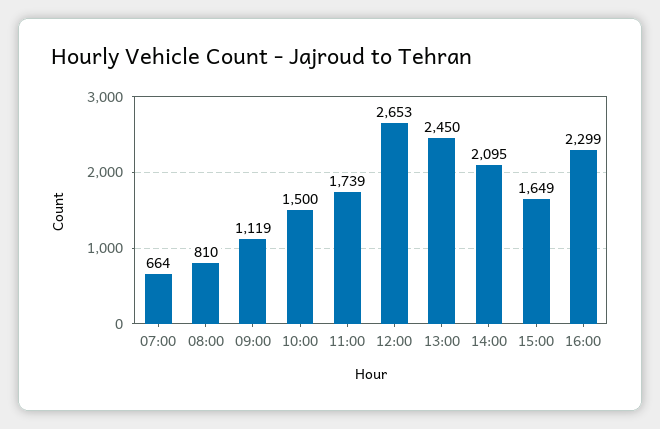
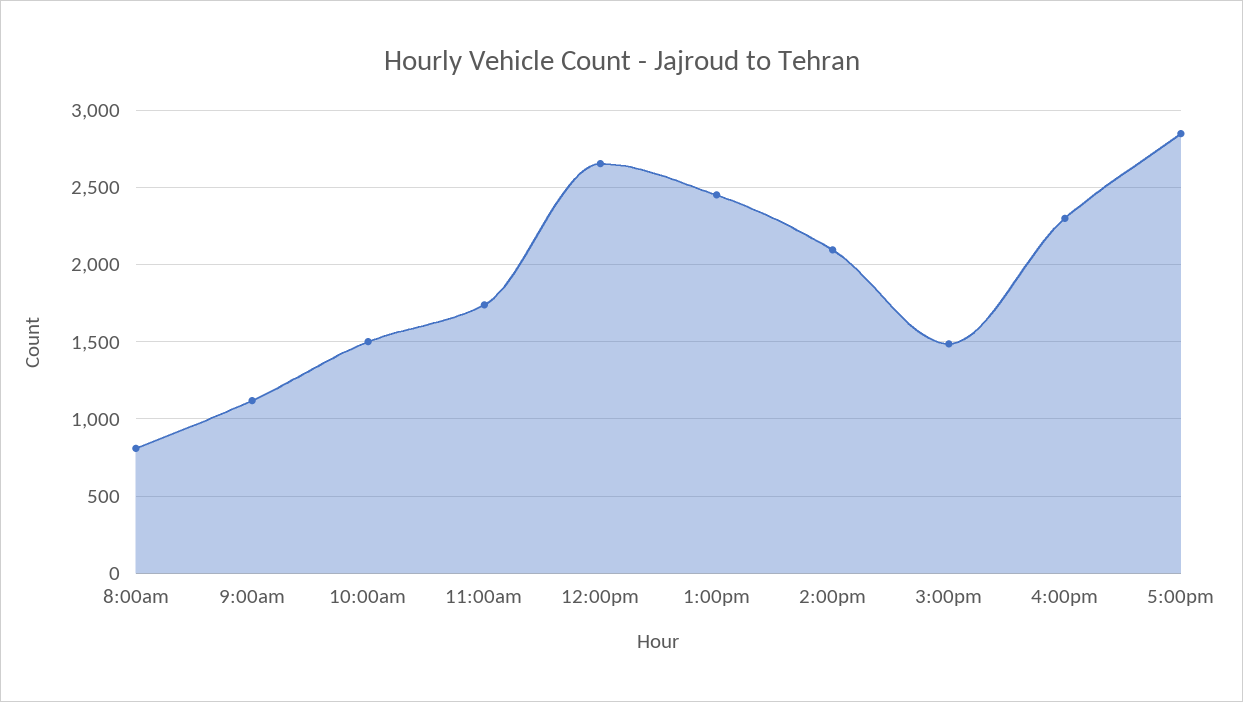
07:00: 664 -> none
15:00: 1649 -> 1500
5:00pm: none -> 2850

